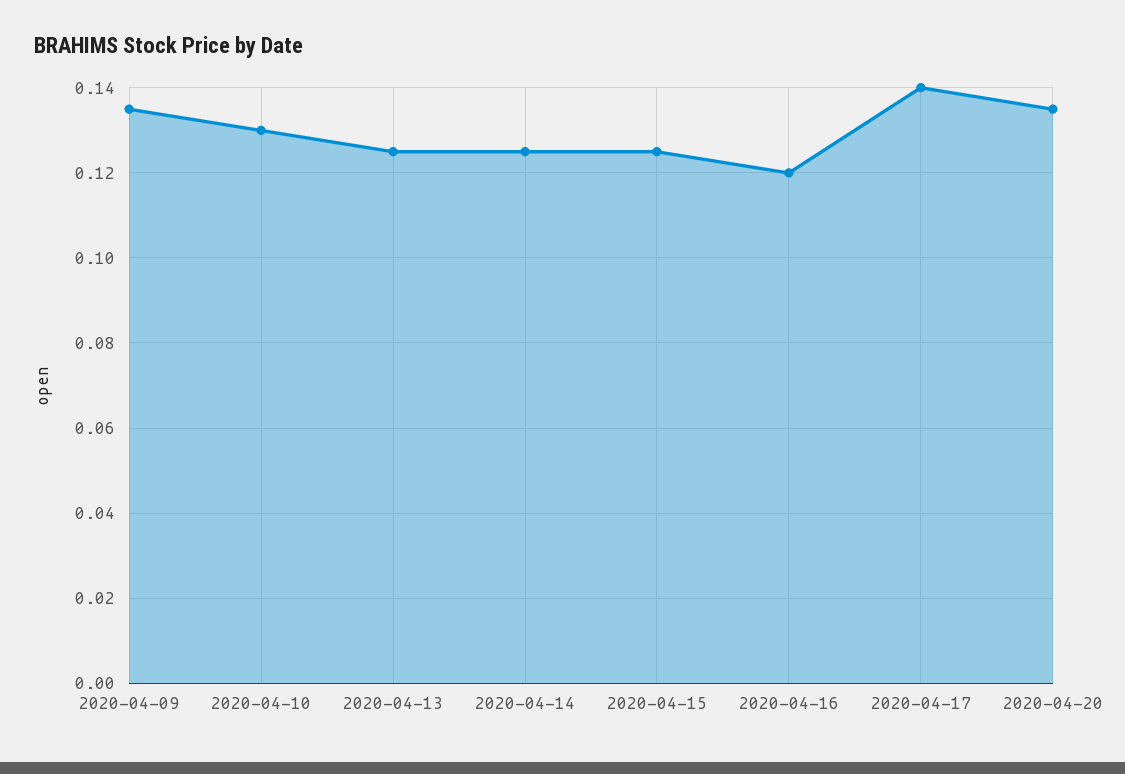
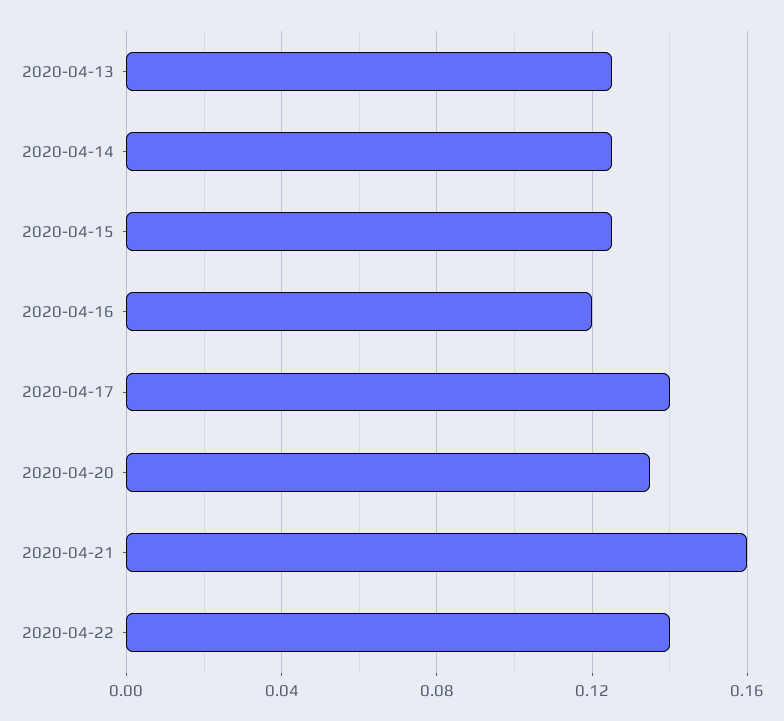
2020-04-09: 0.135 -> none
2020-04-10: 0.13 -> none
2020-04-21: none -> 0.16
2020-04-22: none -> 0.14

